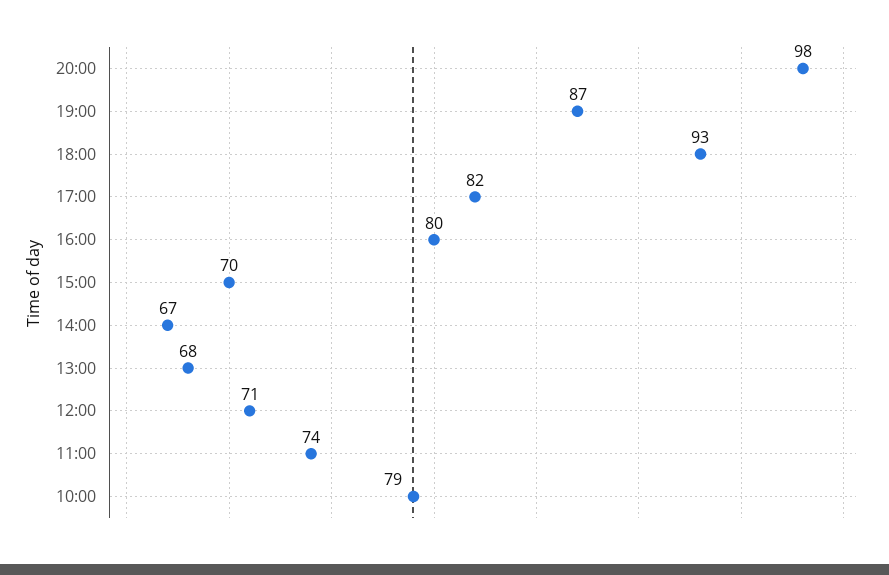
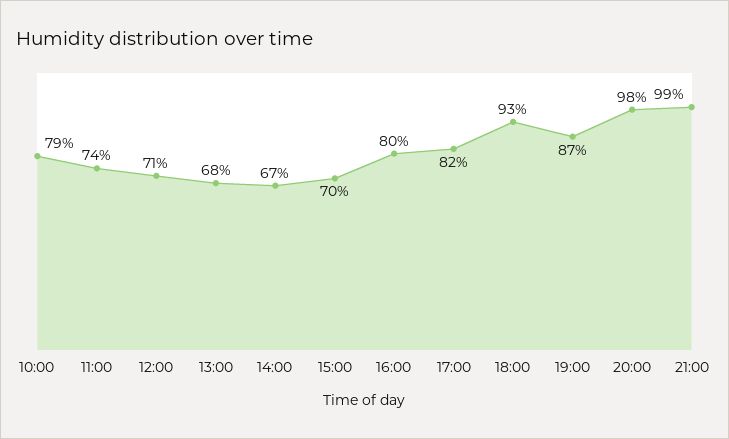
21:00: none -> 99

